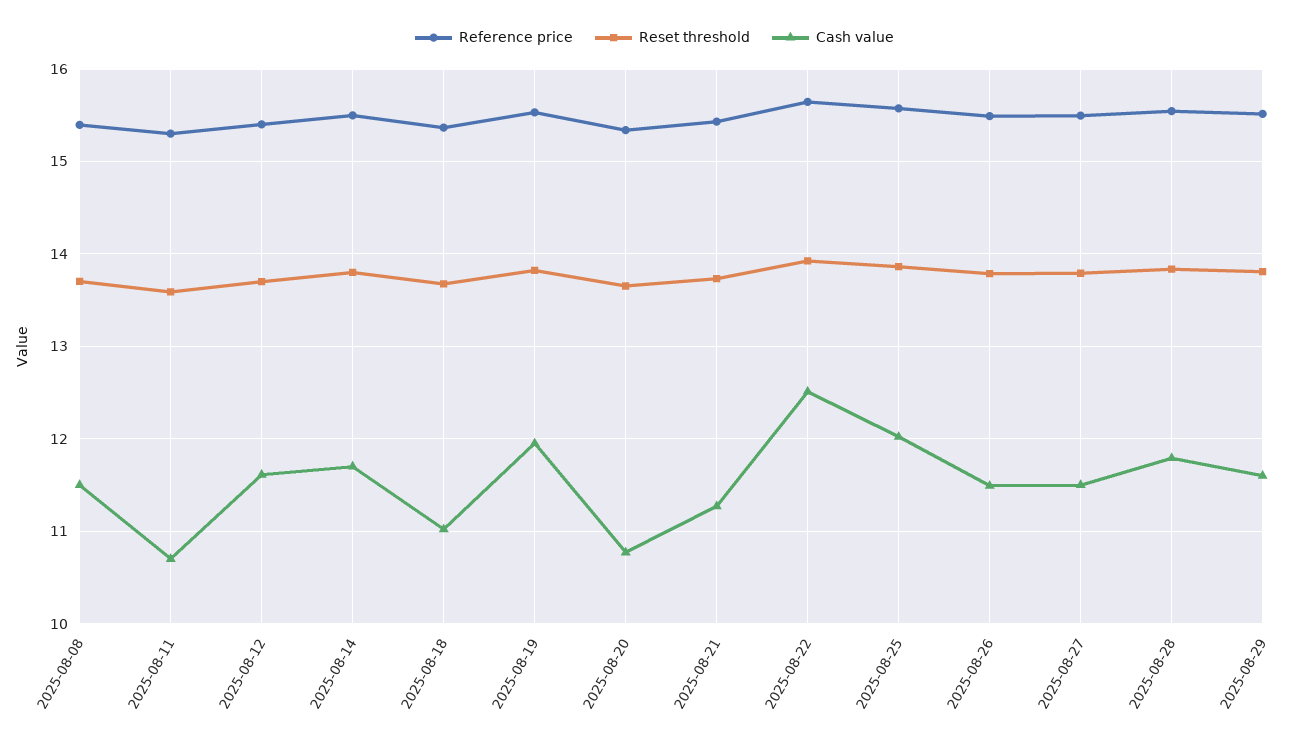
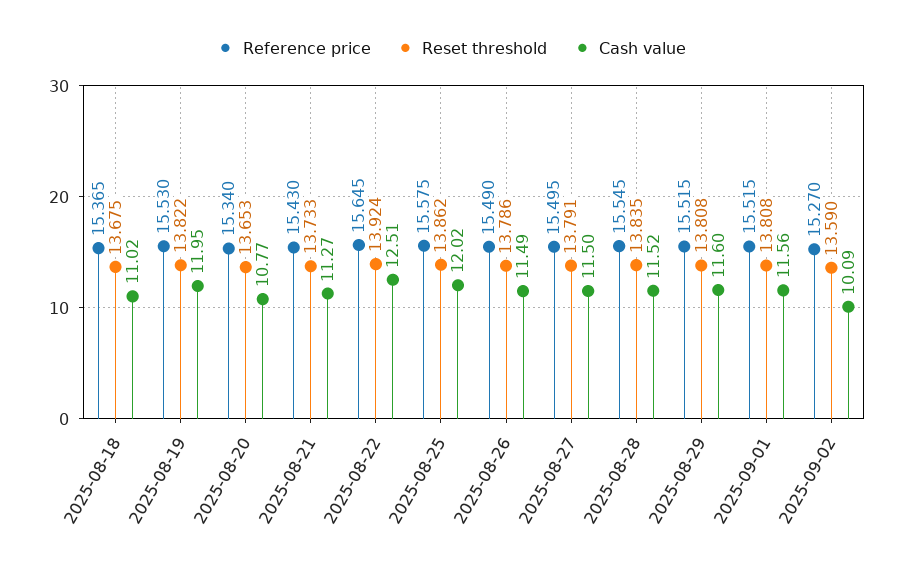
Reference price, 2025-08-08: 15.4 -> none
Reset threshold, 2025-08-08: 13.7 -> none
Cash value, 2025-08-08: 11.5 -> none
Reference price, 2025-08-11: 15.3 -> none
Reset threshold, 2025-08-11: 13.6 -> none
Cash value, 2025-08-11: 10.7 -> none
Reference price, 2025-08-12: 15.4 -> none
Reset threshold, 2025-08-12: 13.7 -> none
Cash value, 2025-08-12: 11.6 -> none
Reference price, 2025-08-14: 15.5 -> none
Reset threshold, 2025-08-14: 13.8 -> none
Cash value, 2025-08-14: 11.7 -> none
Cash value, 2025-08-28: 11.8 -> 11.52
Reference price, 2025-09-01: none -> 15.515
Reset threshold, 2025-09-01: none -> 13.808
Cash value, 2025-09-01: none -> 11.56
Reference price, 2025-09-02: none -> 15.27
Reset threshold, 2025-09-02: none -> 13.59
Cash value, 2025-09-02: none -> 10.09

